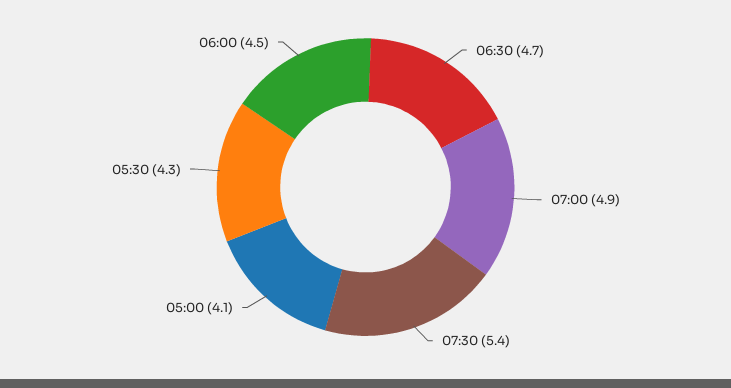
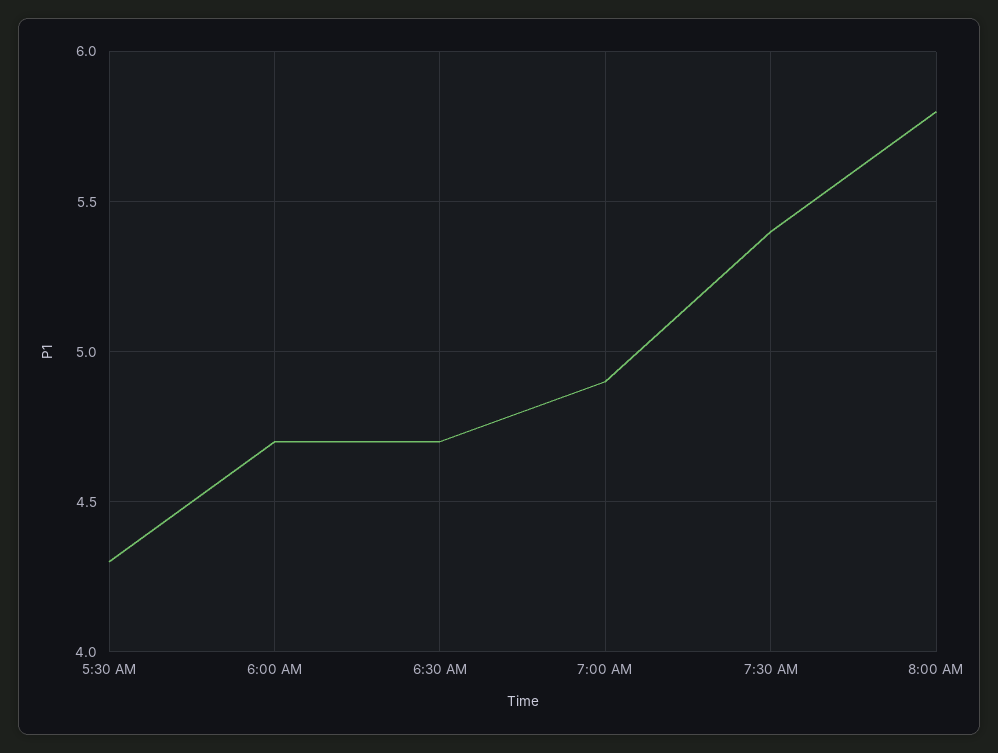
05:00: 4.1 -> none
06:00: 4.5 -> 4.7
8:00 AM: none -> 5.8

